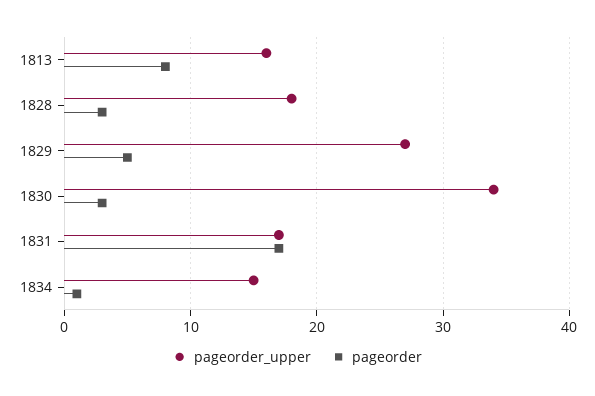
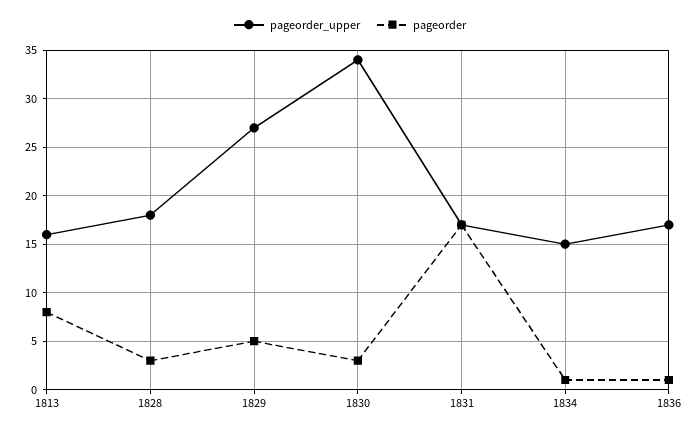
pageorder_upper, 1836: none -> 17
pageorder, 1836: none -> 1

